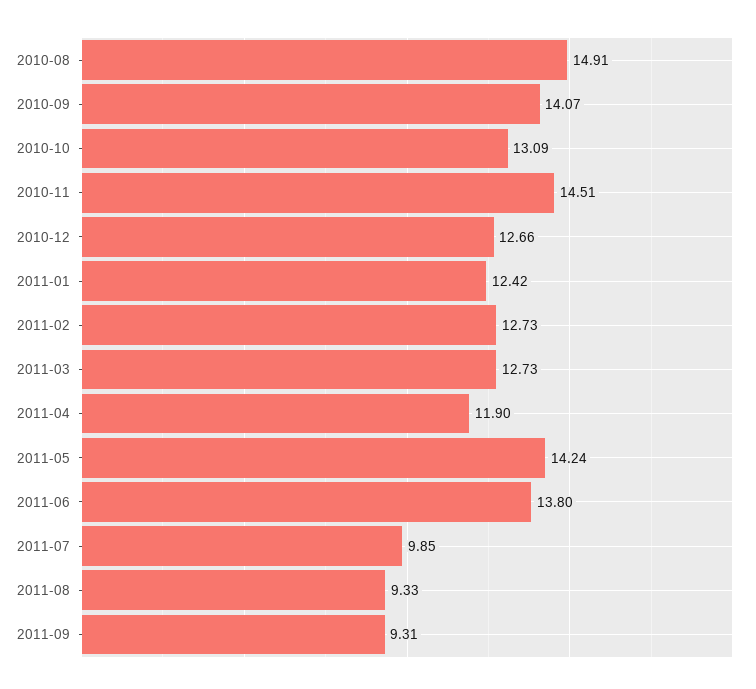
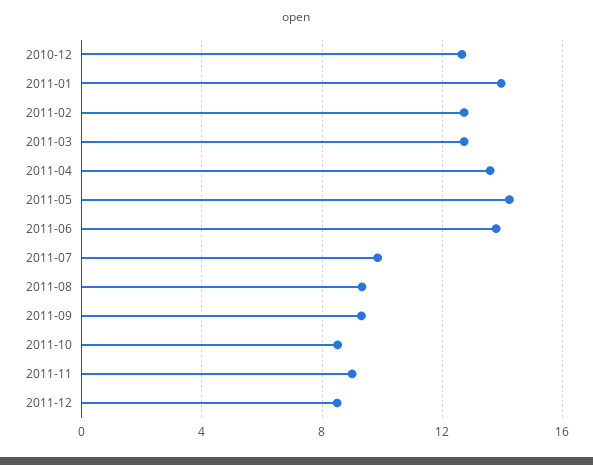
2010-08: 14.91 -> none
2010-09: 14.07 -> none
2010-10: 13.09 -> none
2010-11: 14.51 -> none
2011-01: 12.42 -> 14
2011-04: 11.9 -> 13.5
2011-10: none -> 8.5
2011-11: none -> 9
2011-12: none -> 8.5

